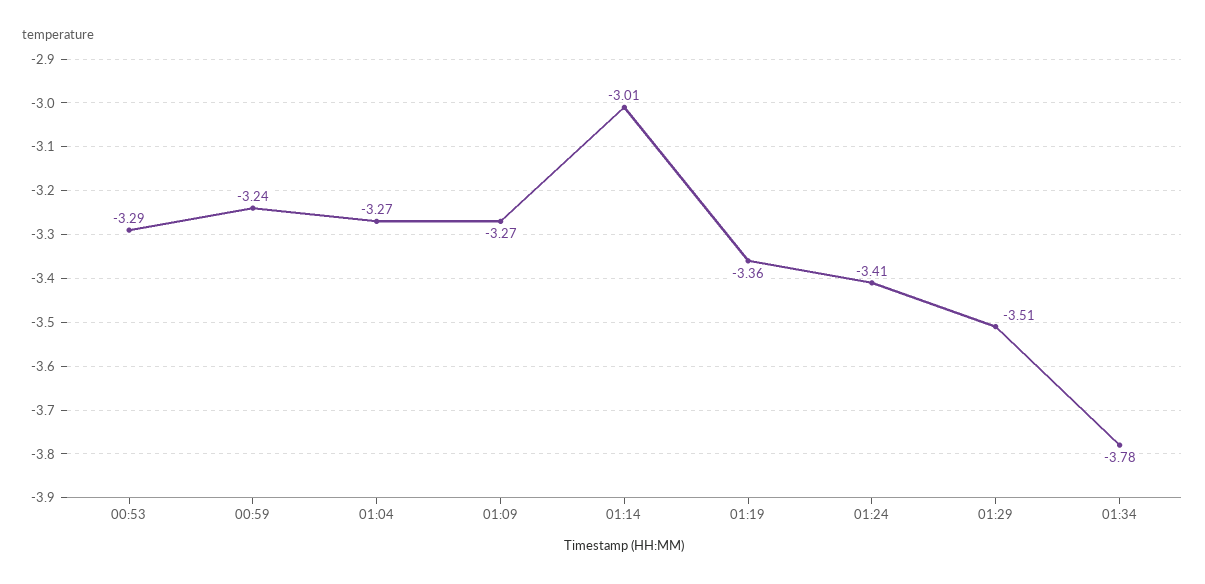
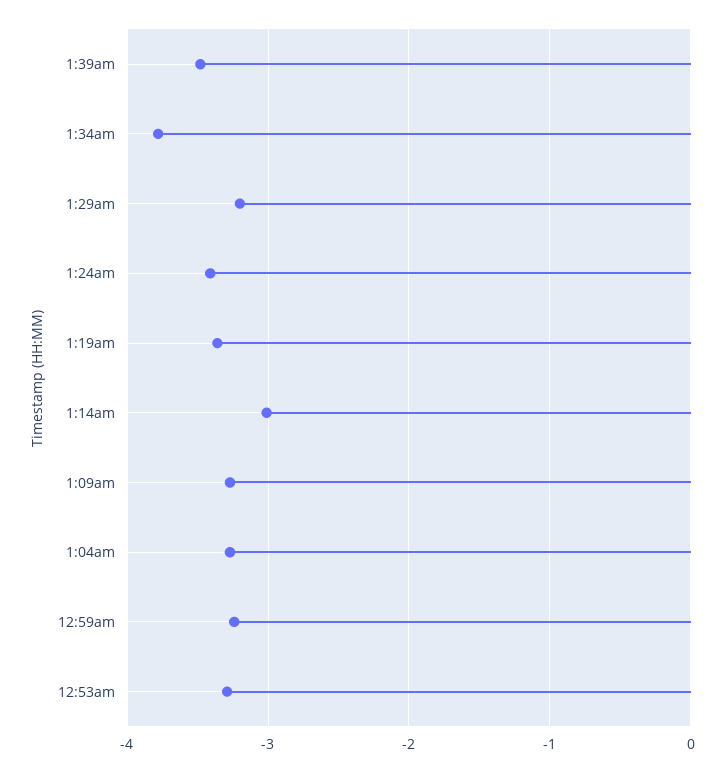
01:29: -3.51 -> -3.2
1:39am: none -> -3.5

